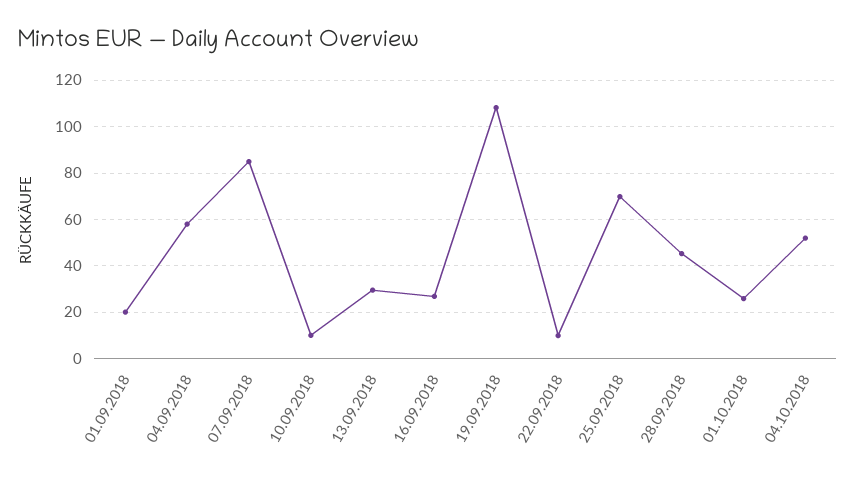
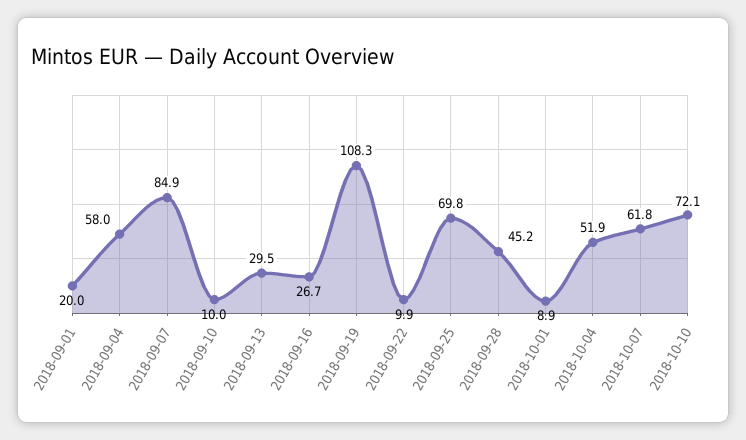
01.10.2018: 25 -> 8.9
2018-10-07: none -> 61.8
2018-10-10: none -> 72.1

